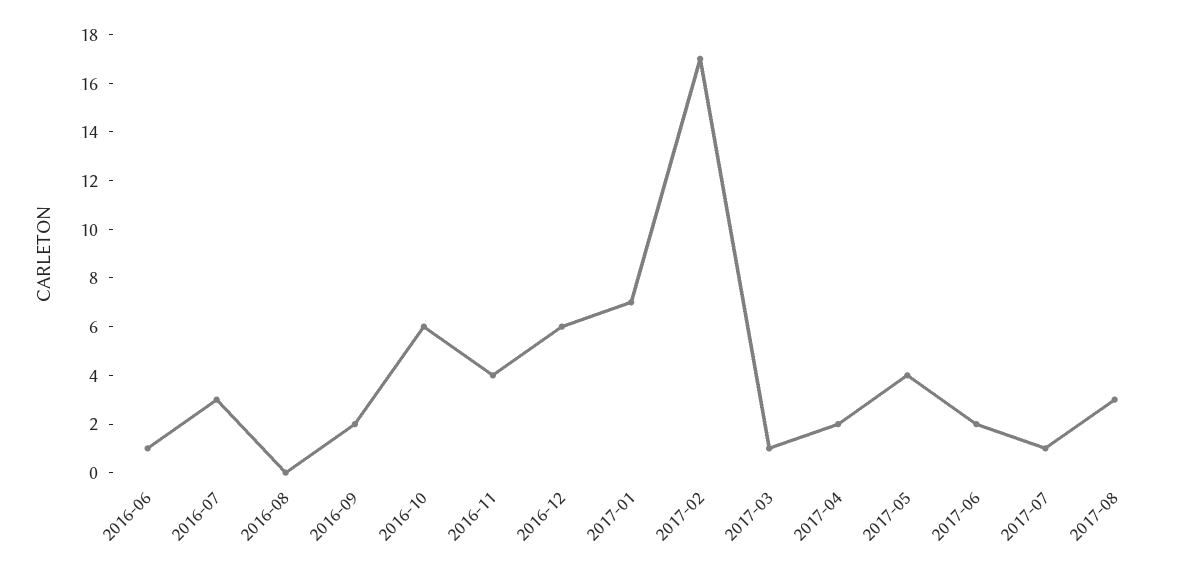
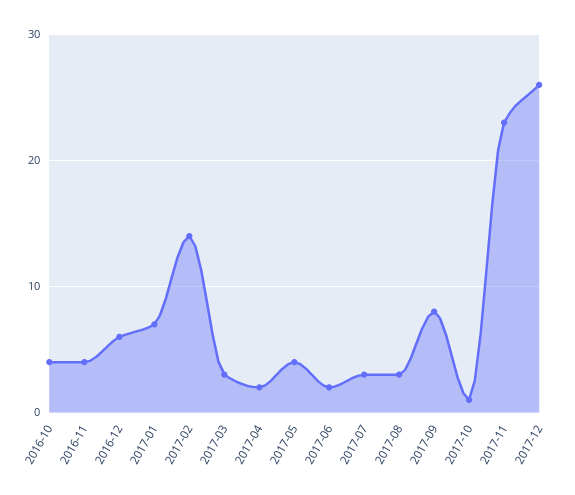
2016-06: 1 -> none
2016-07: 3 -> none
2016-08: 0 -> none
2016-09: 2 -> none
2016-10: 6 -> 4
2017-02: 17 -> 14
2017-03: 1 -> 3
2017-07: 1 -> 3
2017-09: none -> 8
2017-10: none -> 1
2017-11: none -> 23
2017-12: none -> 26

